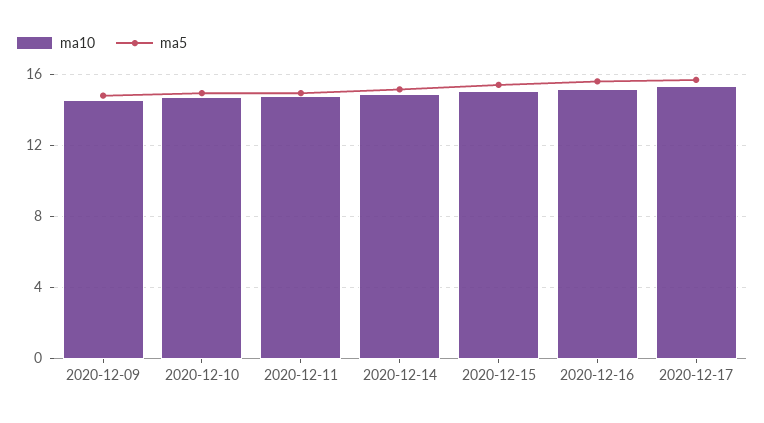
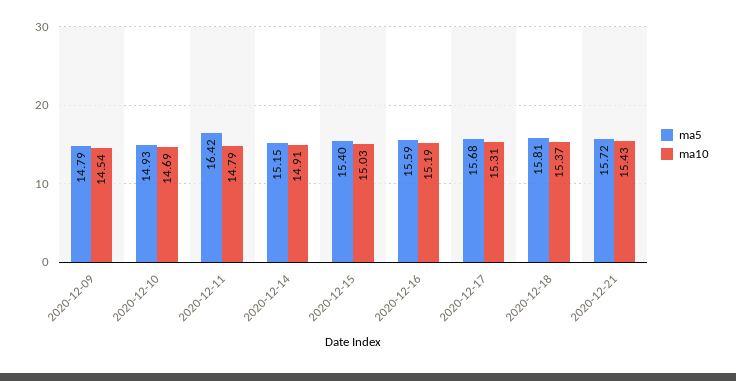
ma5, 2020-12-11: 15 -> 16.42
ma5, 2020-12-18: none -> 15.81
ma10, 2020-12-18: none -> 15.37
ma5, 2020-12-21: none -> 15.72
ma10, 2020-12-21: none -> 15.43

